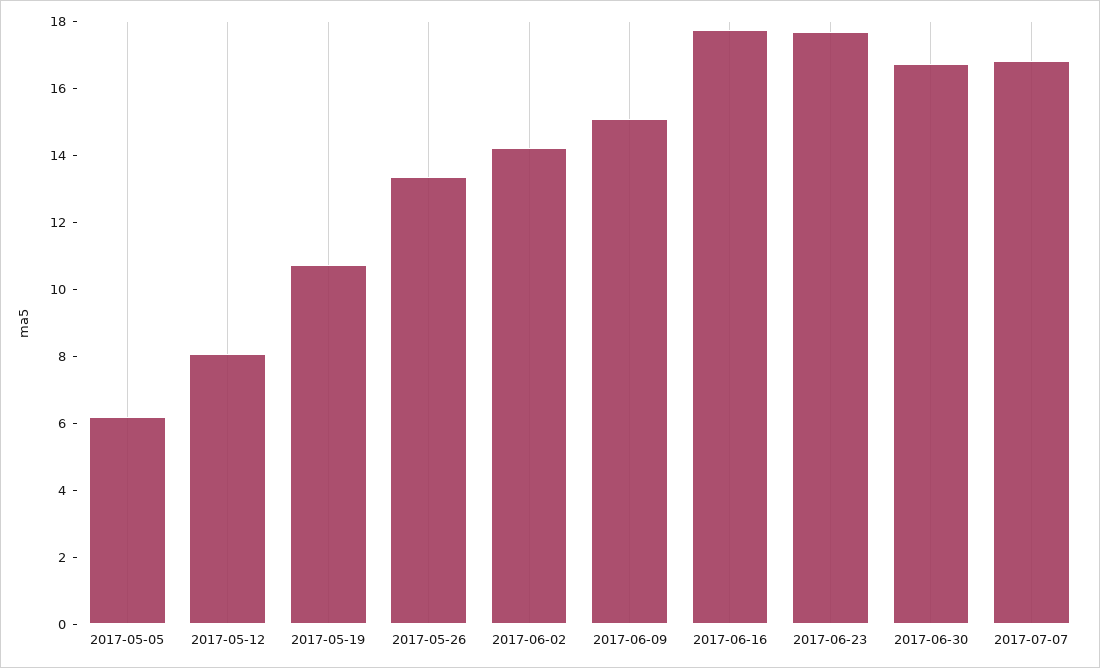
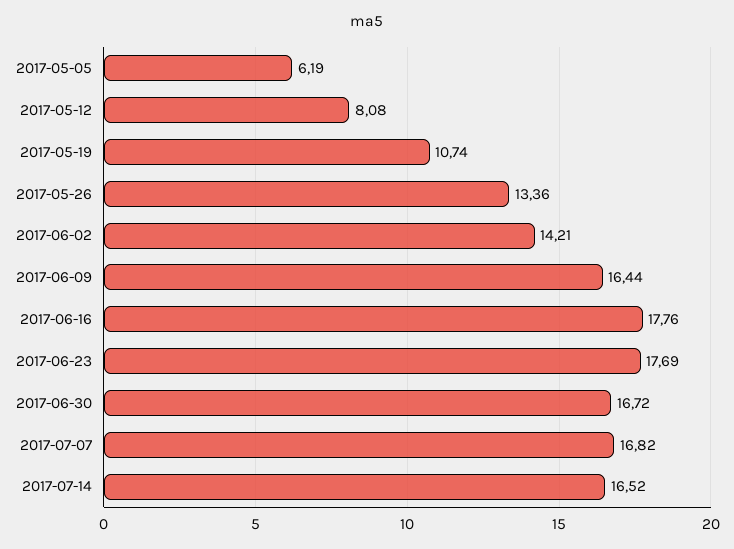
2017-06-09: 15 -> 16.44
2017-07-14: none -> 16.52

